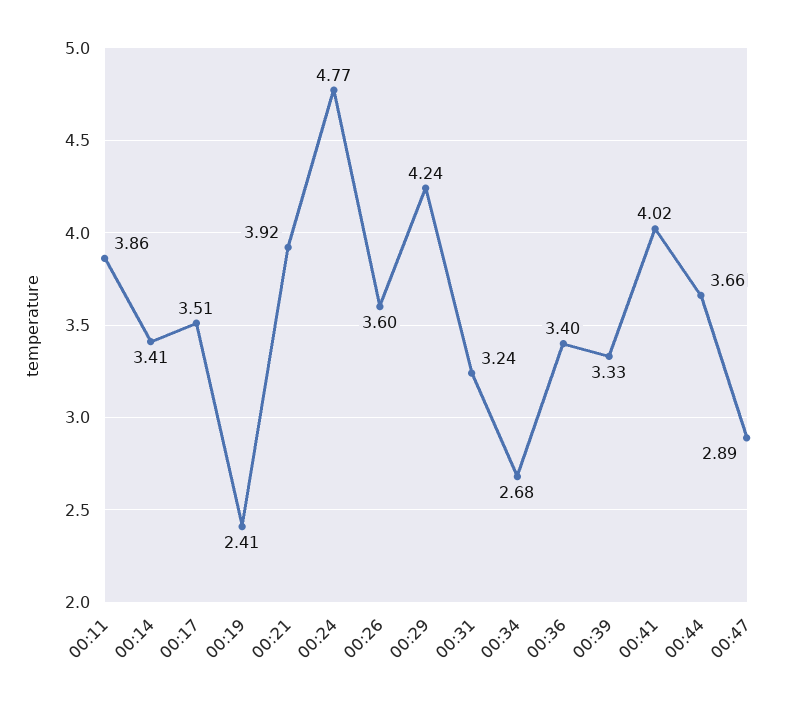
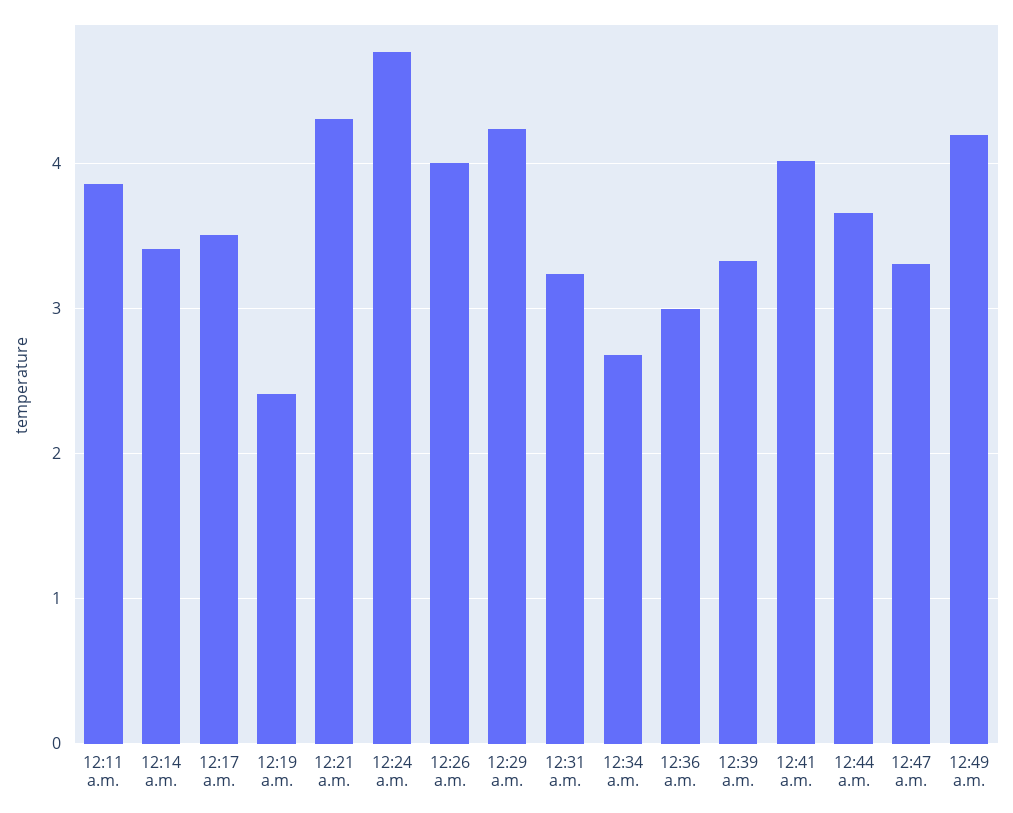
00:21: 3.92 -> 4.3
00:26: 3.6 -> 4
00:36: 3.4 -> 3
00:47: 2.89 -> 3.3
12:49 a.m.: none -> 4.2

